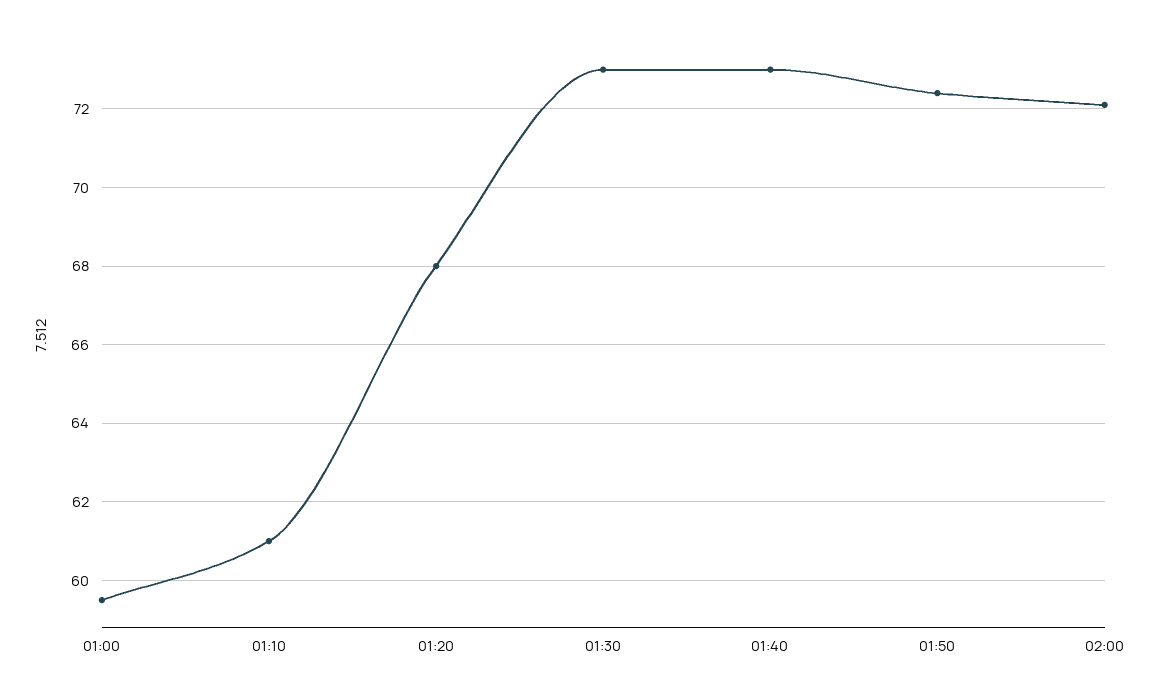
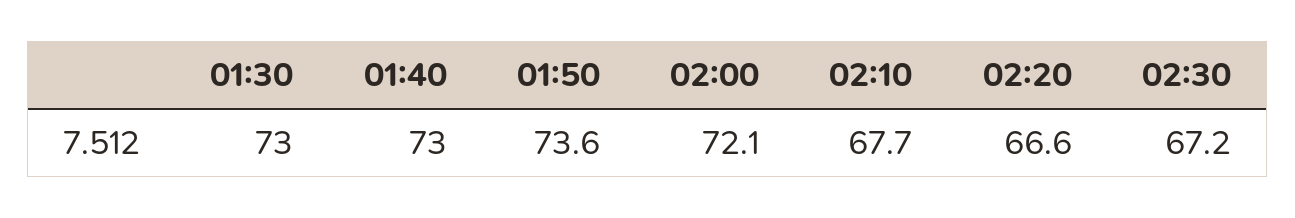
01:00: 59.5 -> none
01:10: 61 -> none
01:20: 68 -> none
01:50: 72.5 -> 73.6
02:10: none -> 67.7
02:20: none -> 66.6
02:30: none -> 67.2

